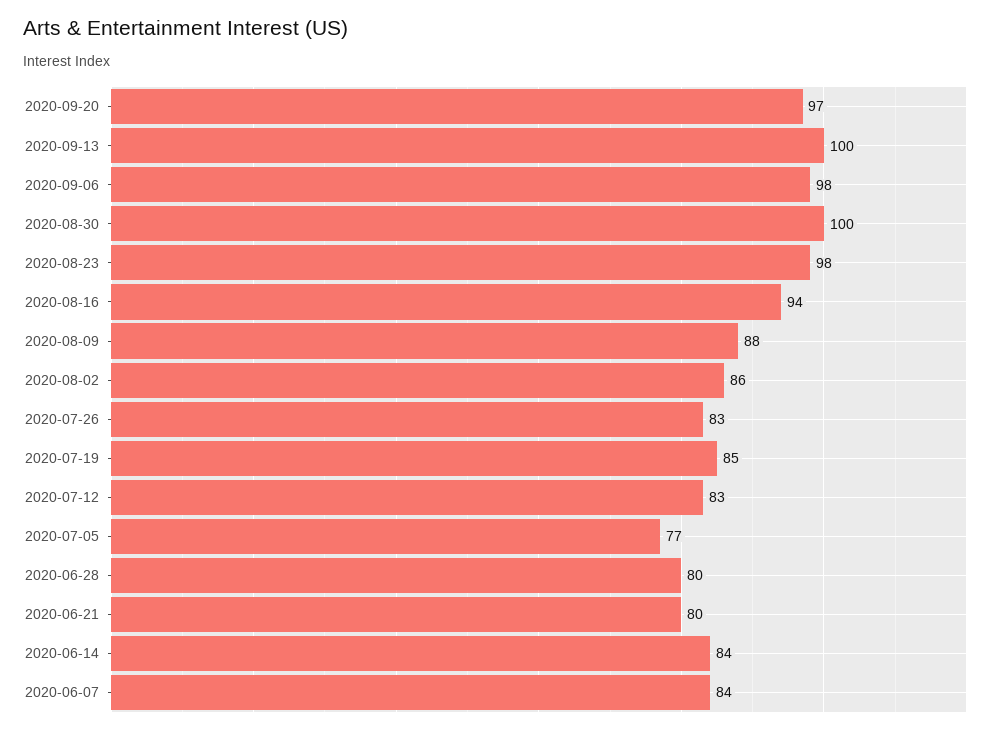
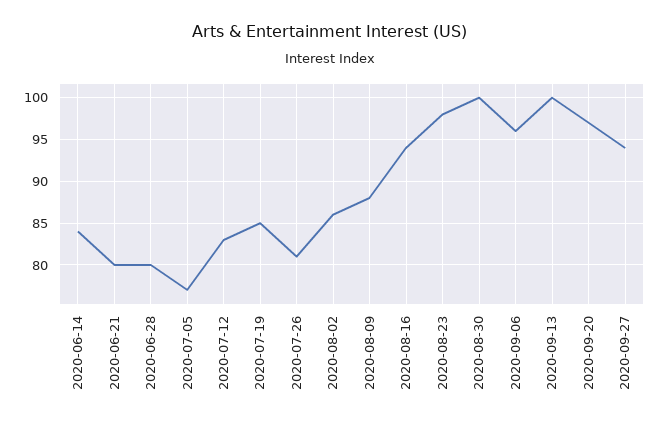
2020-09-06: 98 -> 96
2020-07-26: 83 -> 81
2020-06-07: 84 -> none
2020-09-27: none -> 94

